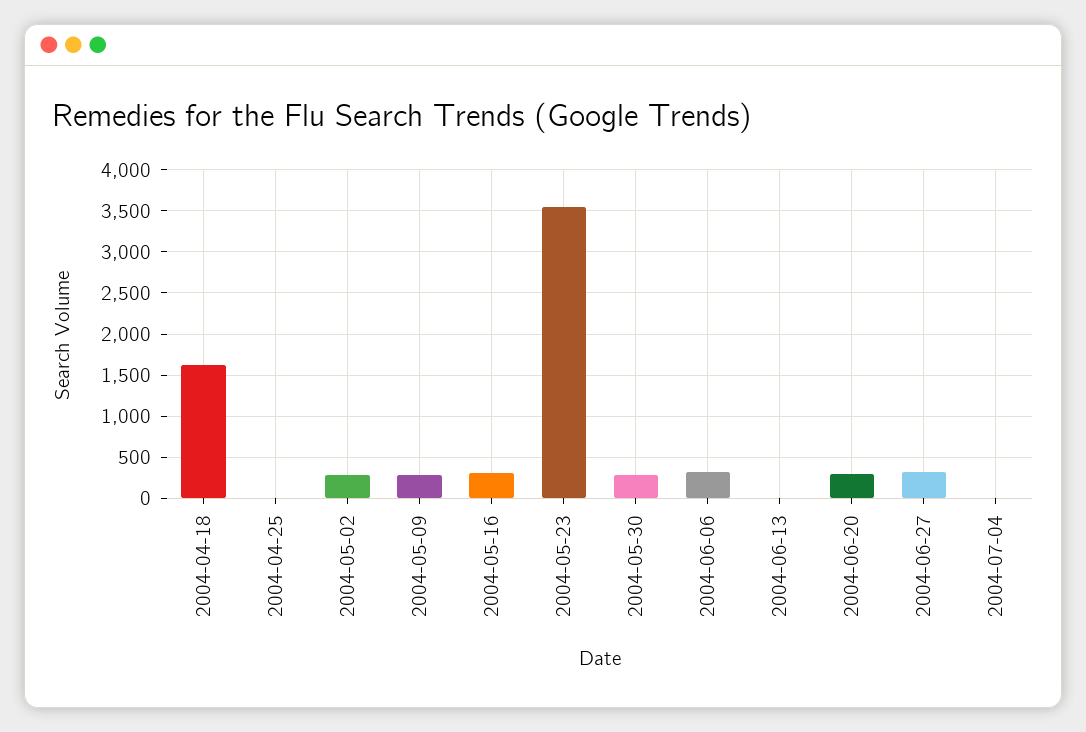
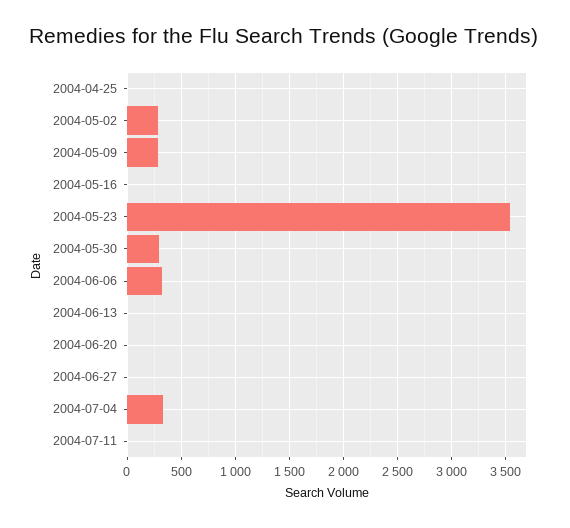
2004-04-18: 1600 -> none
2004-05-16: 300 -> 0
2004-06-20: 300 -> 0
2004-06-27: 300 -> 0
2004-07-04: 0 -> 300
2004-07-11: none -> 0

